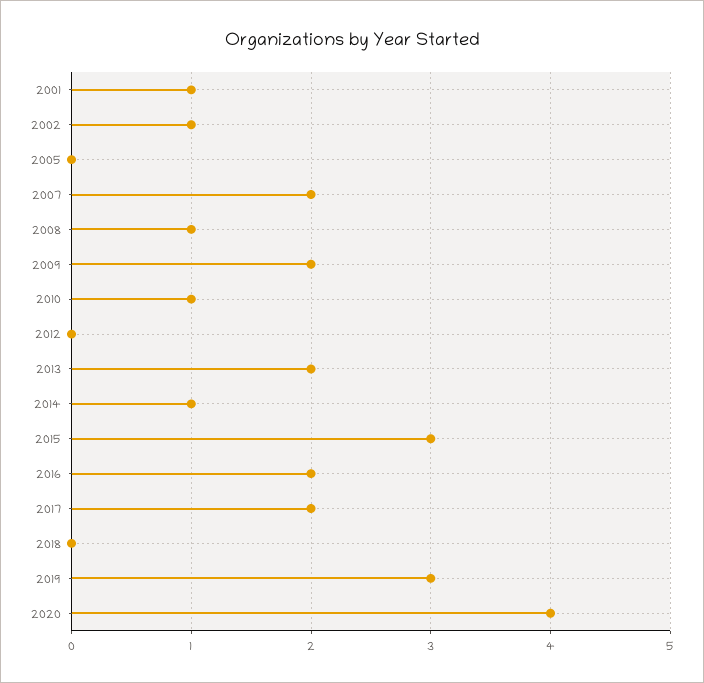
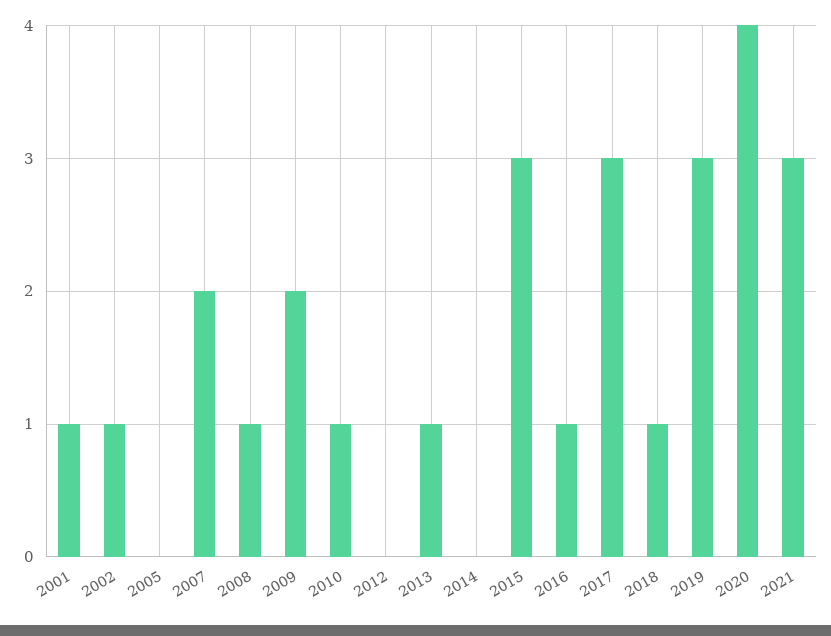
2013: 2 -> 1
2014: 1 -> 0
2016: 2 -> 1
2017: 2 -> 3
2018: 0 -> 1
2021: none -> 3

